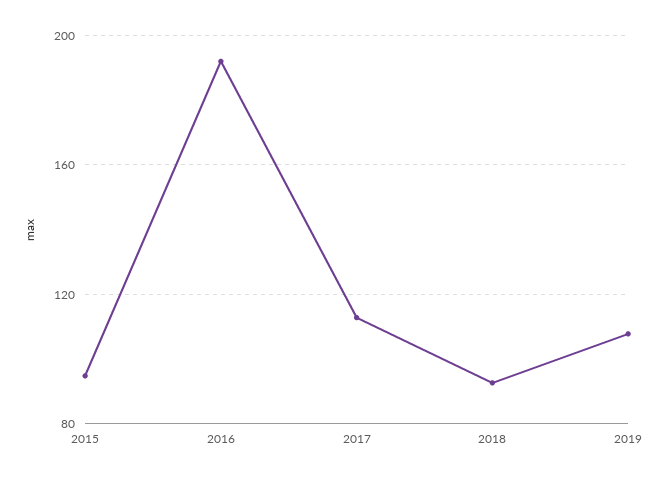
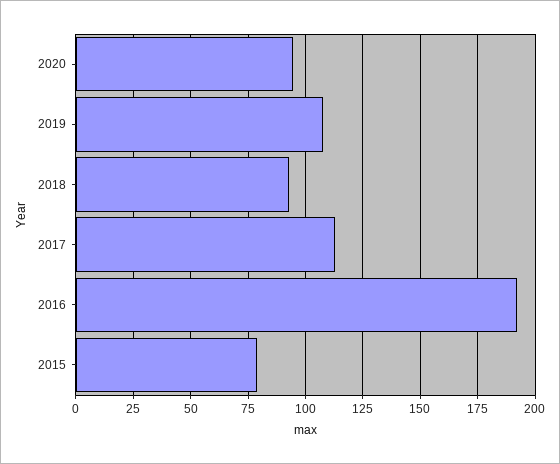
2015: 95 -> 80
2020: none -> 95

